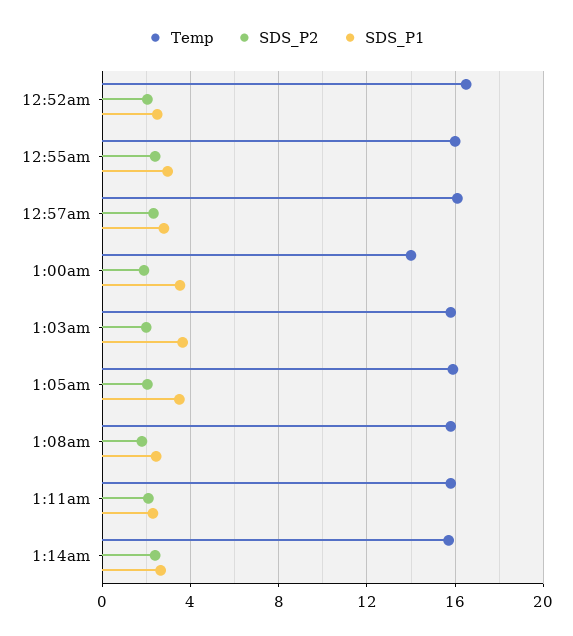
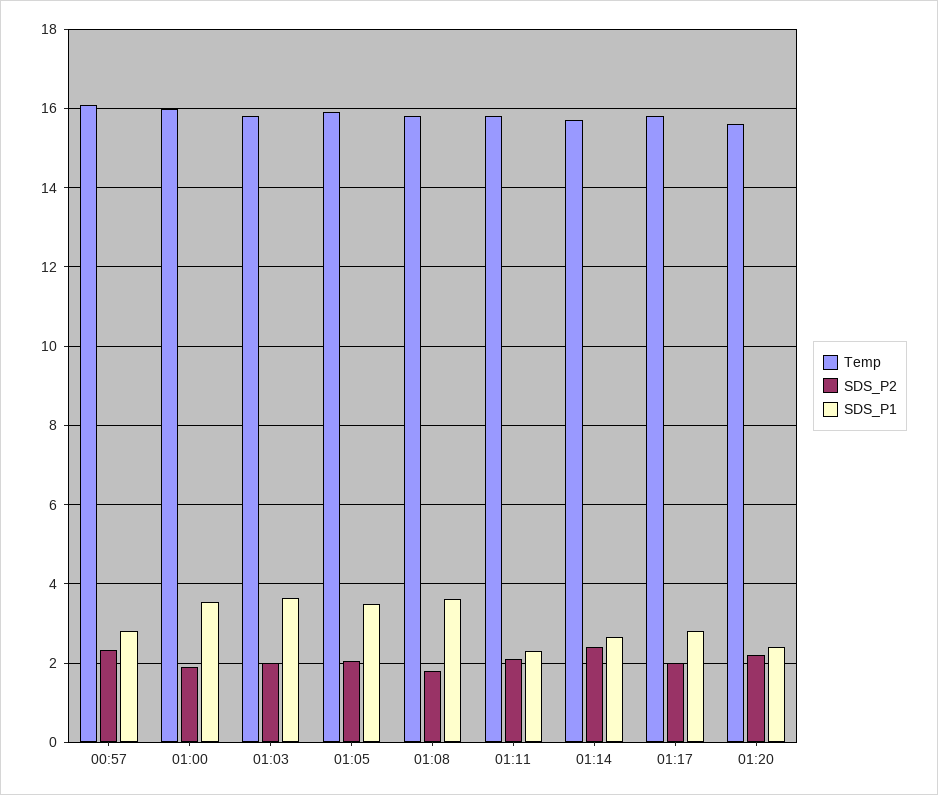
Temp, 12:52am: 16.5 -> none
SDS_P2, 12:52am: 2 -> none
SDS_P1, 12:52am: 2.5 -> none
Temp, 12:55am: 16 -> none
SDS_P2, 12:55am: 2.5 -> none
SDS_P1, 12:55am: 3 -> none
Temp, 1:00am: 14 -> 16
SDS_P1, 1:08am: 2.5 -> 3.6
Temp, 01:17: none -> 15.8
SDS_P2, 01:17: none -> 2
SDS_P1, 01:17: none -> 2.8
Temp, 01:20: none -> 15.6
SDS_P2, 01:20: none -> 2.2
SDS_P1, 01:20: none -> 2.4

